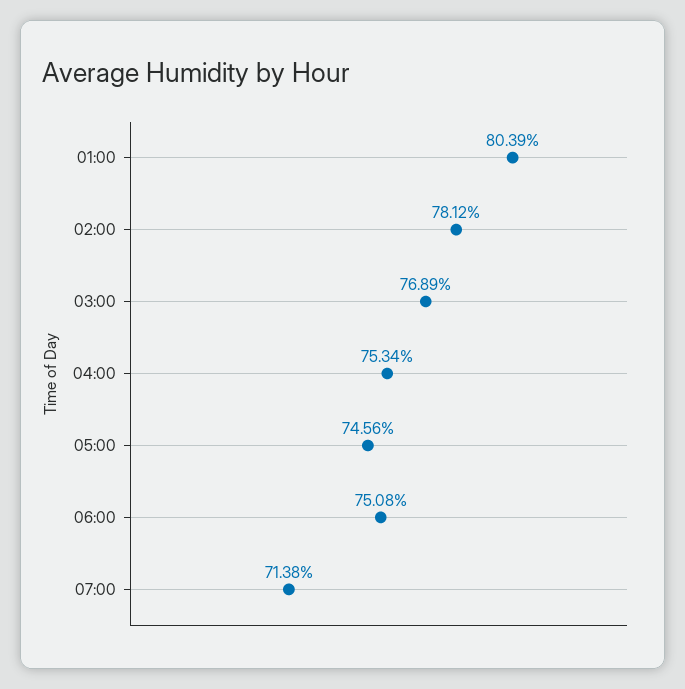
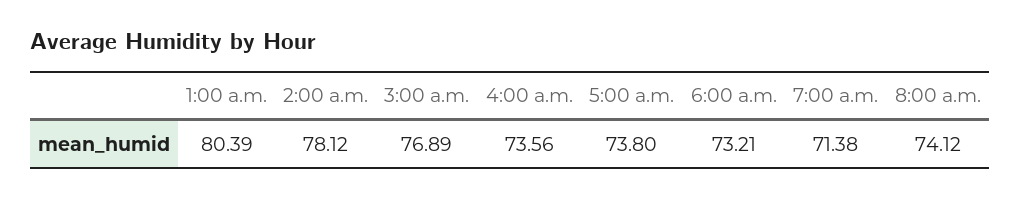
04:00: 75.34 -> 73.56
05:00: 74.56 -> 73.8
06:00: 75.08 -> 73.21
8:00 a.m.: none -> 74.12

